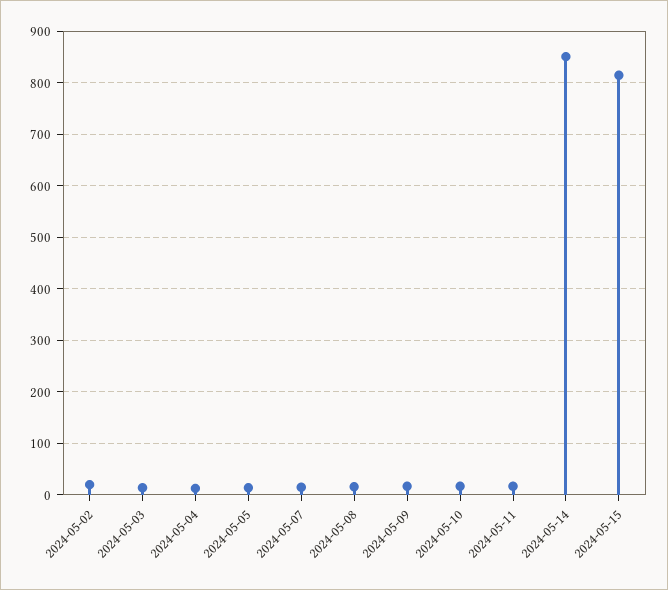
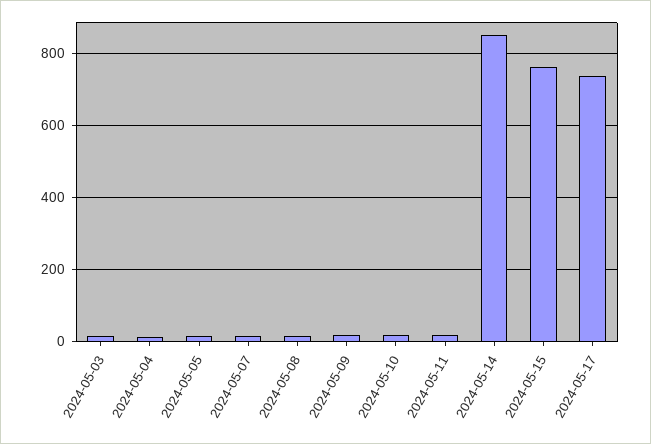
2024-05-02: 20 -> none
2024-05-15: 820 -> 760
2024-05-17: none -> 740

